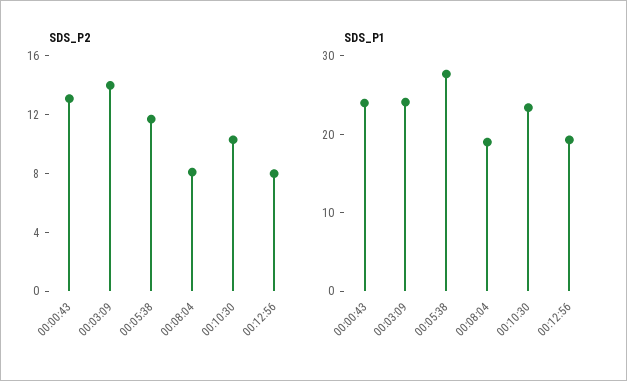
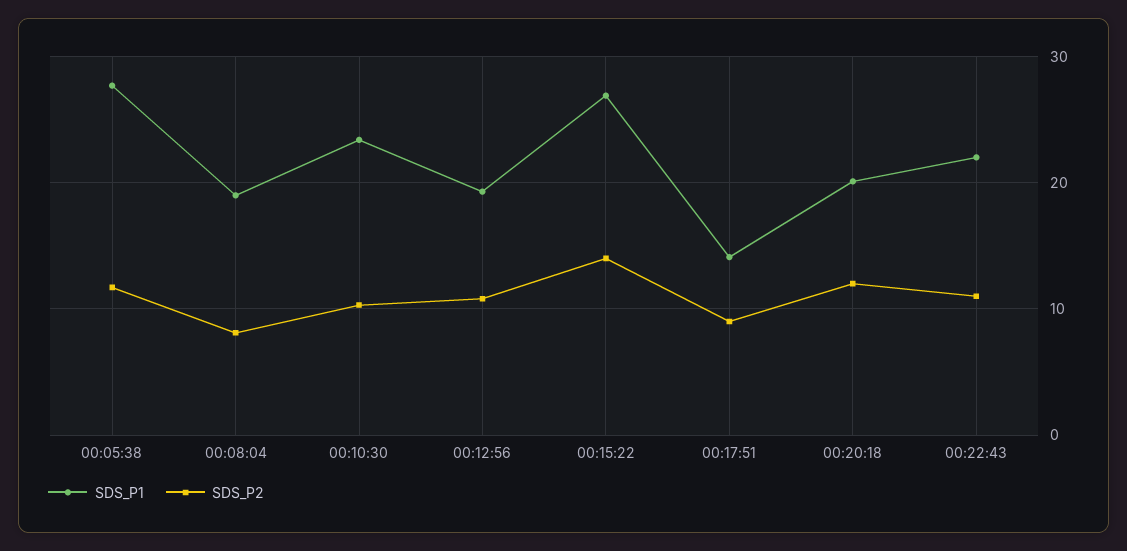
SDS_P2, 00:00:43: 13 -> none
SDS_P2, 00:03:09: 14 -> none
SDS_P2, 00:12:56: 8 -> 11
SDS_P1, 00:00:43: 24 -> none
SDS_P1, 00:03:09: 24 -> none
SDS_P1, 00:15:22: none -> 27
SDS_P2, 00:15:22: none -> 14
SDS_P1, 00:17:51: none -> 14
SDS_P2, 00:17:51: none -> 9
SDS_P1, 00:20:18: none -> 20
SDS_P2, 00:20:18: none -> 12
SDS_P1, 00:22:43: none -> 22
SDS_P2, 00:22:43: none -> 11

